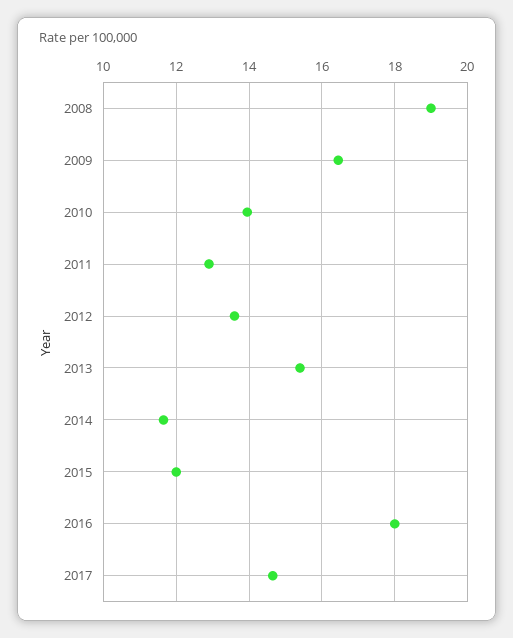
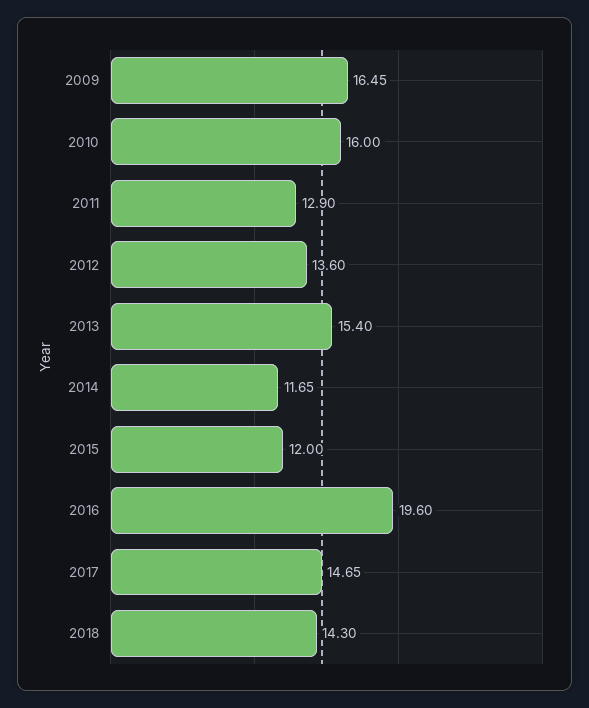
2008: 19 -> none
2010: 14 -> 16
2016: 18 -> 19.6
2018: none -> 14.3

